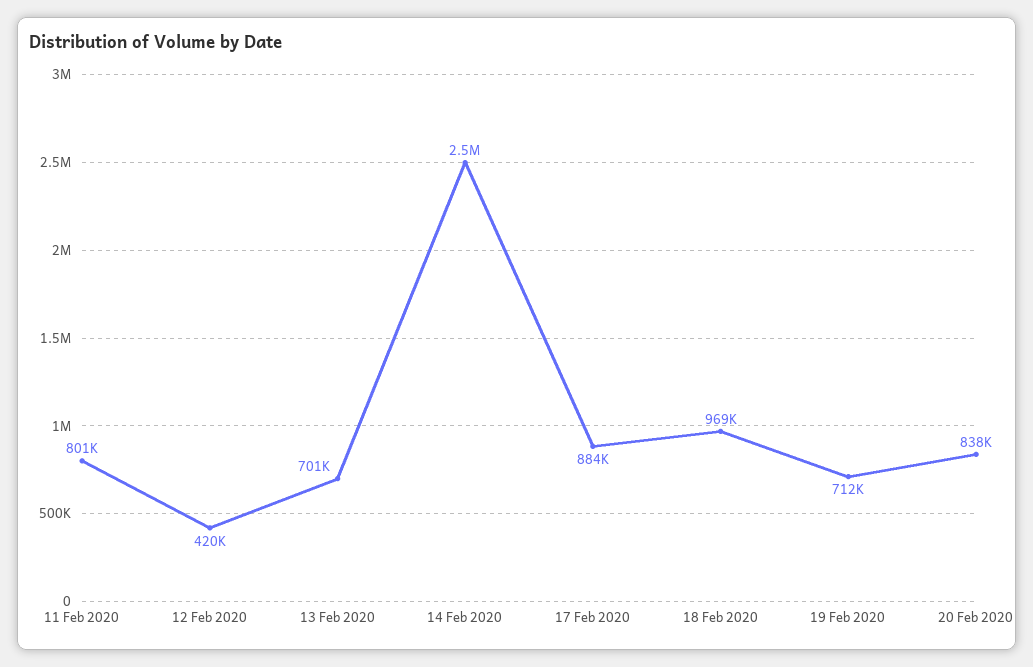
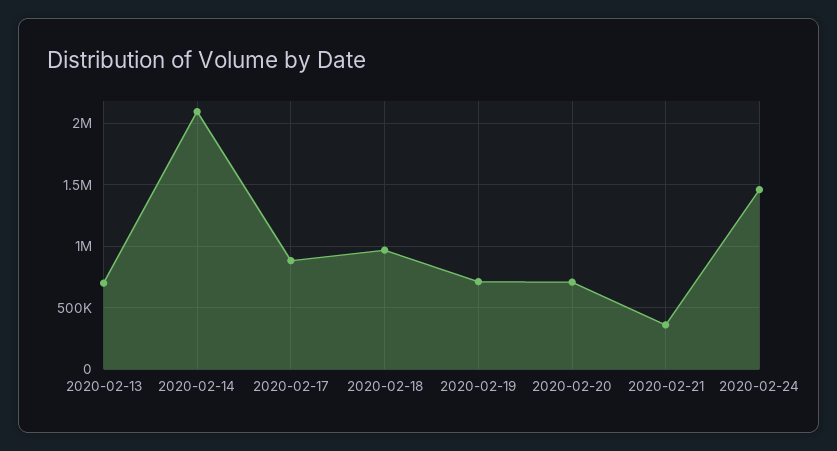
11 Feb 2020: 801000 -> none
12 Feb 2020: 420000 -> none
14 Feb 2020: 2500000 -> 2100000
20 Feb 2020: 838000 -> 700000
2020-02-21: none -> 350000
2020-02-24: none -> 1450000

